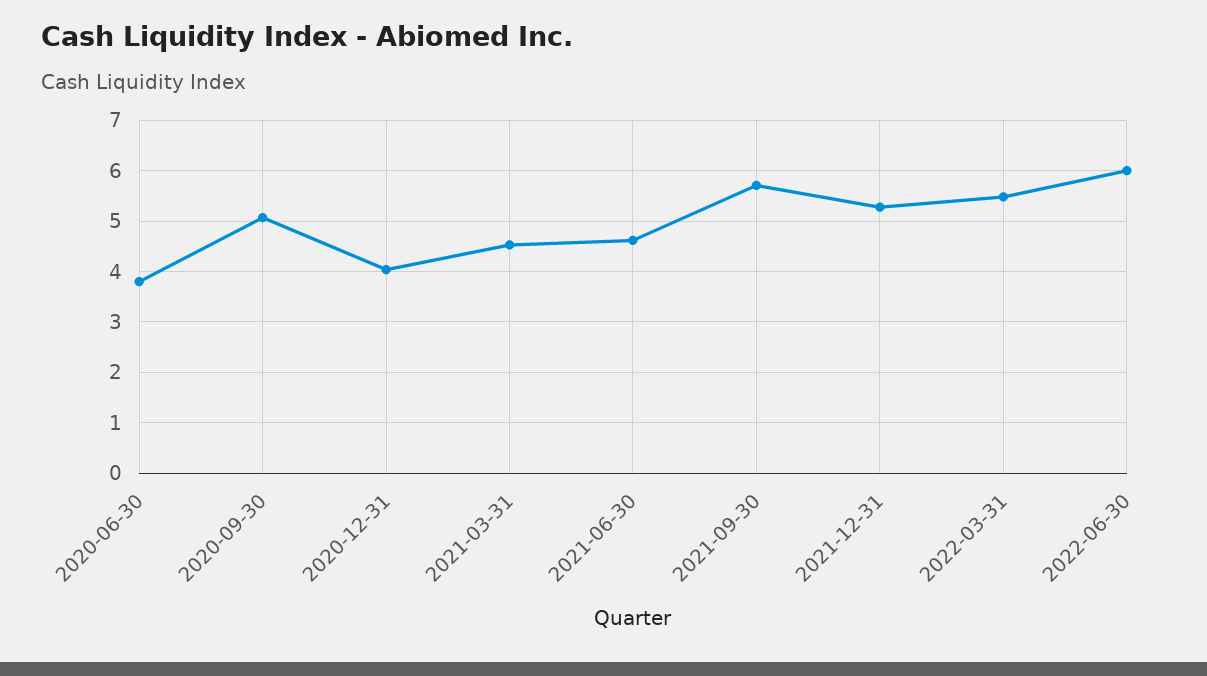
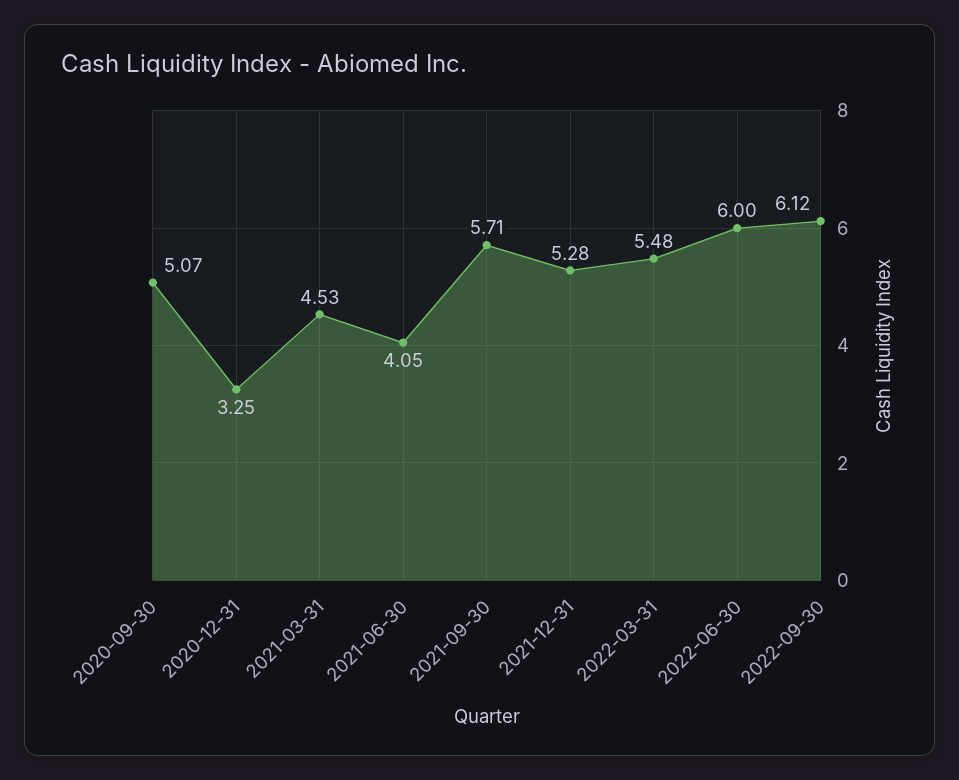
2020-06-30: 3.8 -> none
2020-12-31: 4 -> 3.25
2021-06-30: 4.6 -> 4.05
2022-09-30: none -> 6.12

